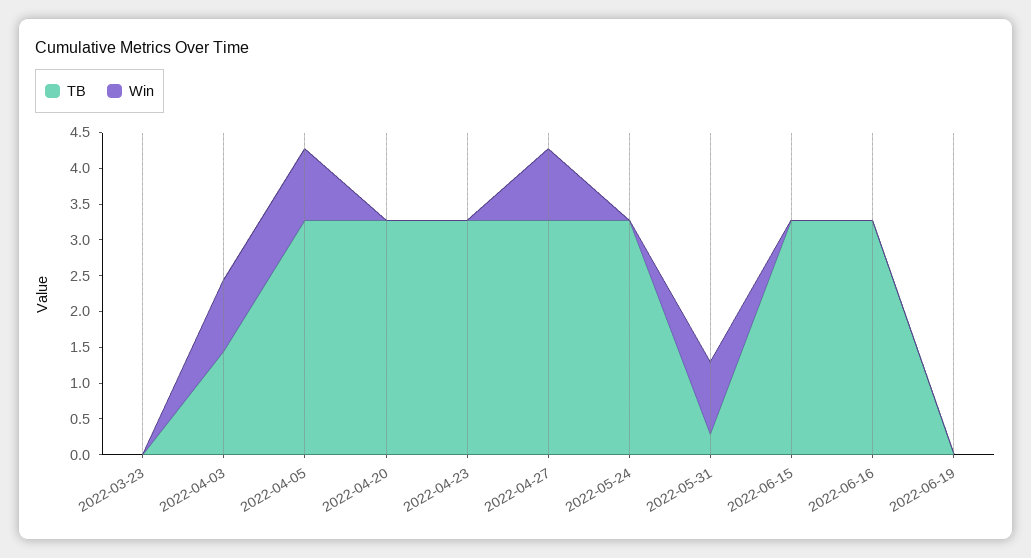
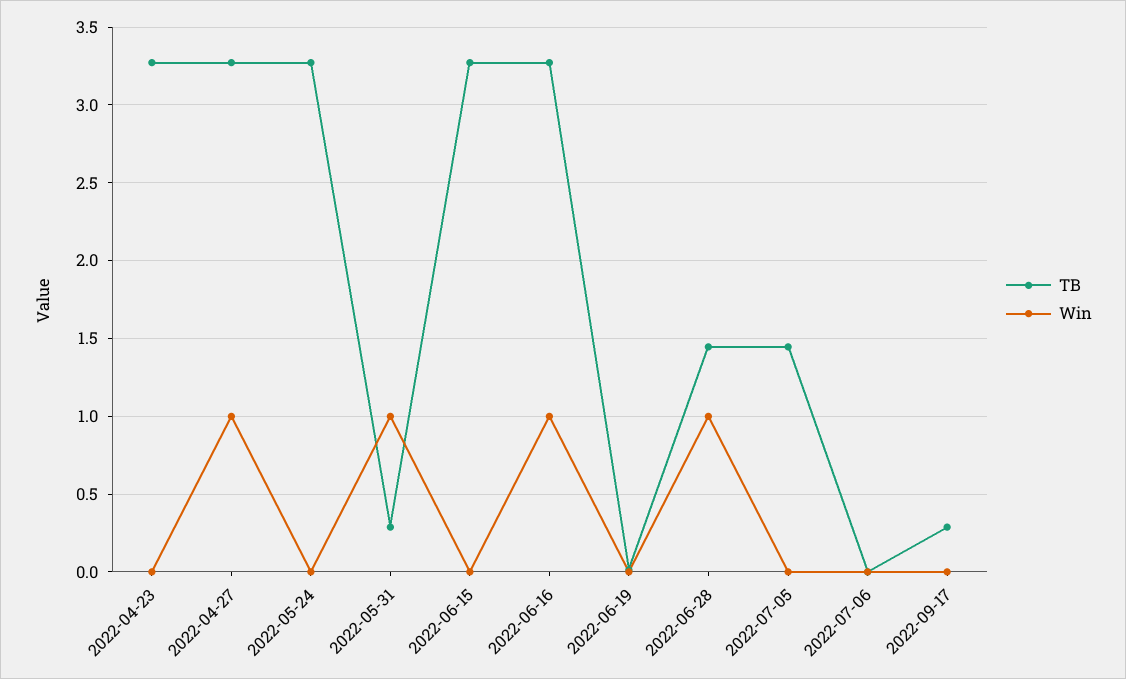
TB, 2022-03-23: 0 -> none
Win, 2022-03-23: 0 -> none
TB, 2022-04-03: 1.5 -> none
Win, 2022-04-03: 1 -> none
TB, 2022-04-05: 3.25 -> none
Win, 2022-04-05: 1 -> none
TB, 2022-04-20: 3.25 -> none
Win, 2022-04-20: 0 -> none
Win, 2022-06-16: 0 -> 1
TB, 2022-06-28: none -> 1.45
Win, 2022-06-28: none -> 1
TB, 2022-07-05: none -> 1.45
Win, 2022-07-05: none -> 0
TB, 2022-07-06: none -> 0
Win, 2022-07-06: none -> 0
TB, 2022-09-17: none -> 0.3
Win, 2022-09-17: none -> 0

